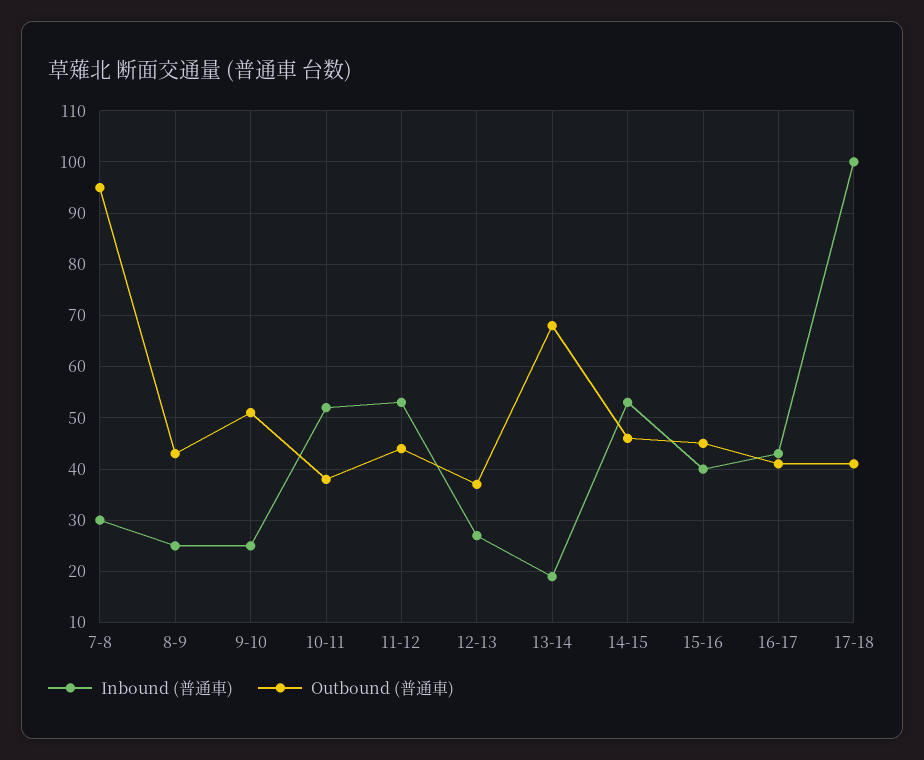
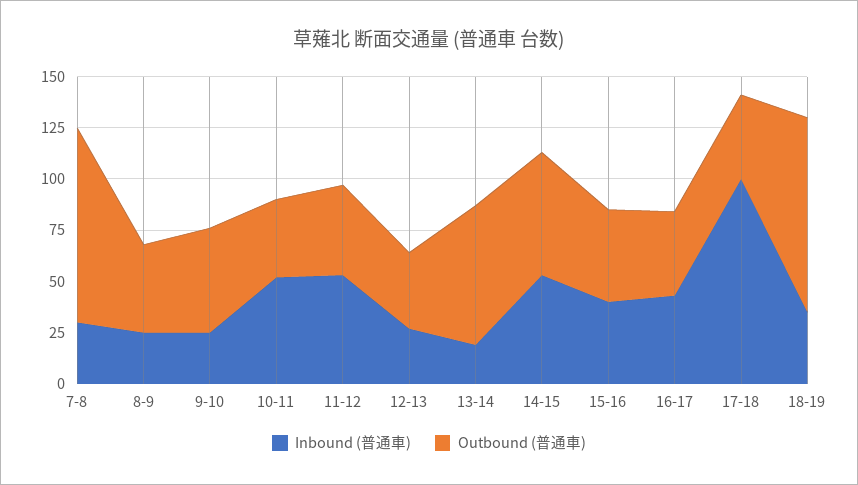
Outbound (普通車), 14-15: 45 -> 60
Inbound (普通車), 18-19: none -> 35
Outbound (普通車), 18-19: none -> 95

